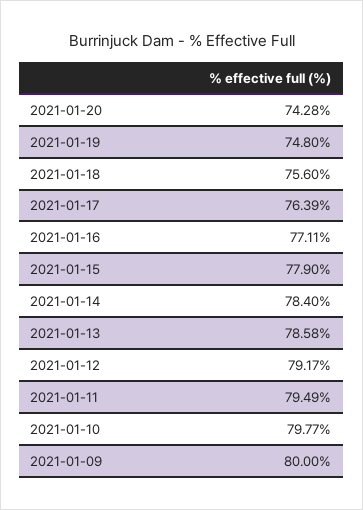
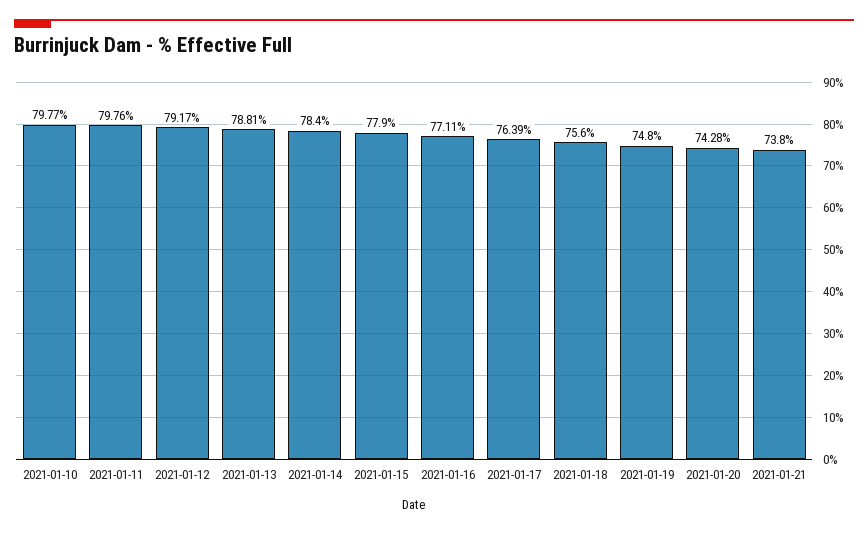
2021-01-13: 78.58 -> 78.81
2021-01-11: 79.49 -> 79.76
2021-01-09: 80 -> none
2021-01-21: none -> 73.8

